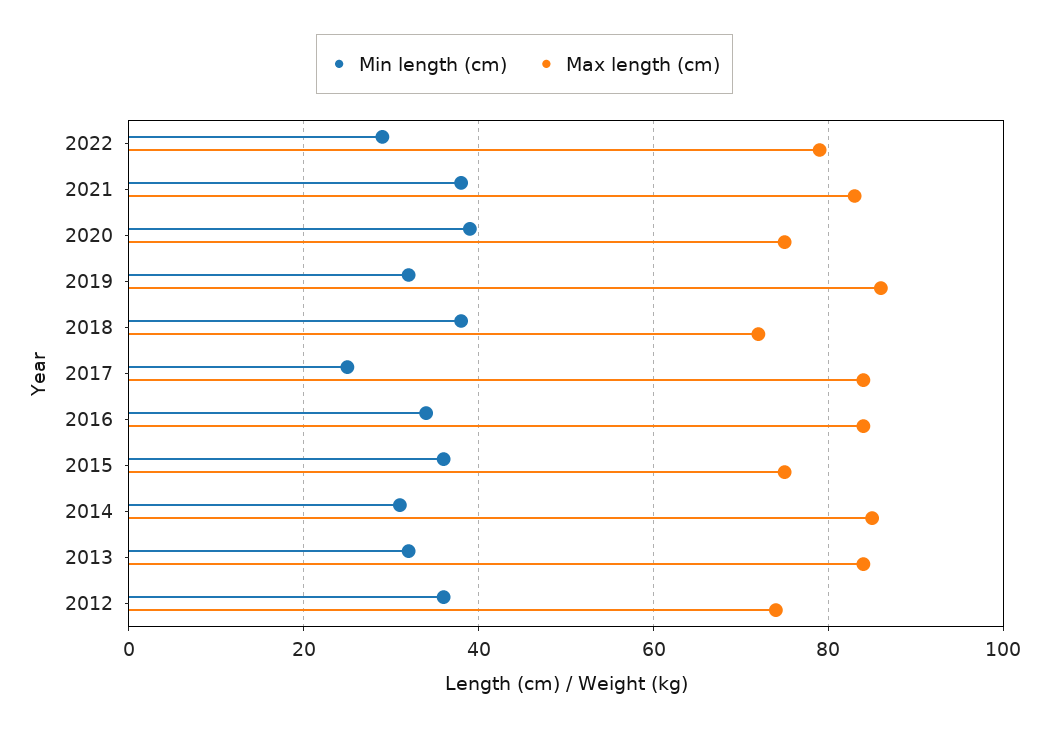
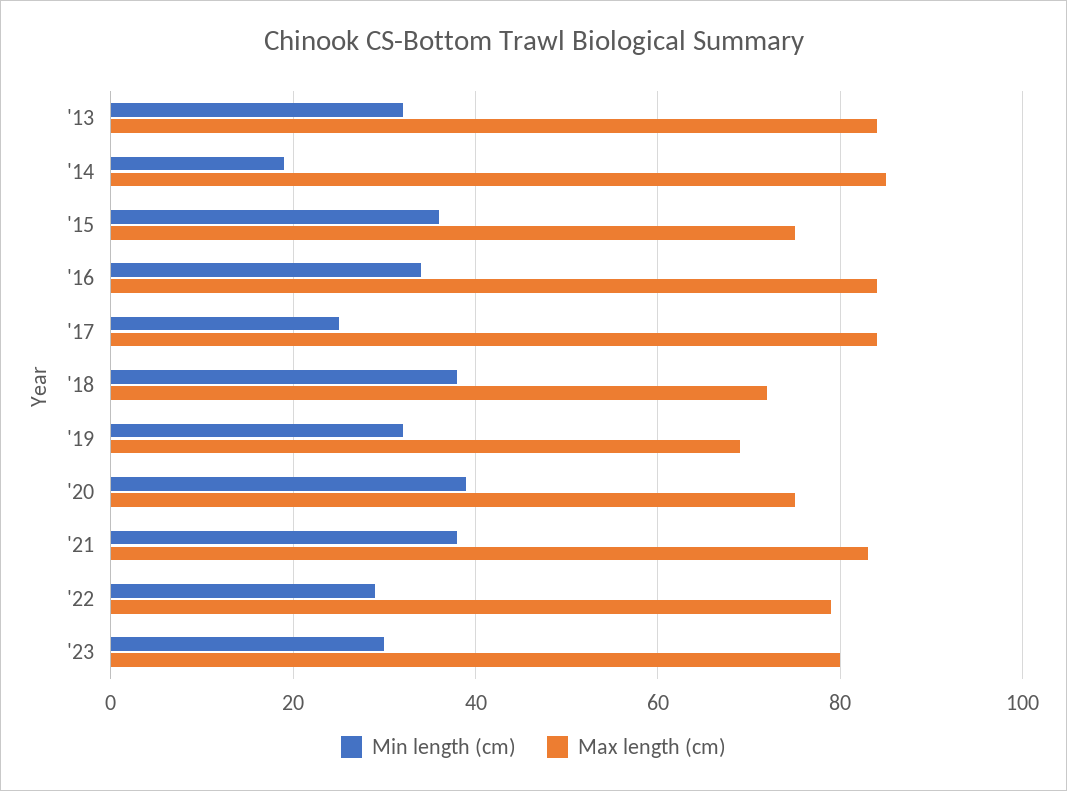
Max length (cm), 2019: 85 -> 70
Min length (cm), 2014: 30 -> 20
Min length (cm), 2012: 35 -> none
Max length (cm), 2012: 75 -> none
Min length (cm), '23: none -> 30
Max length (cm), '23: none -> 80

